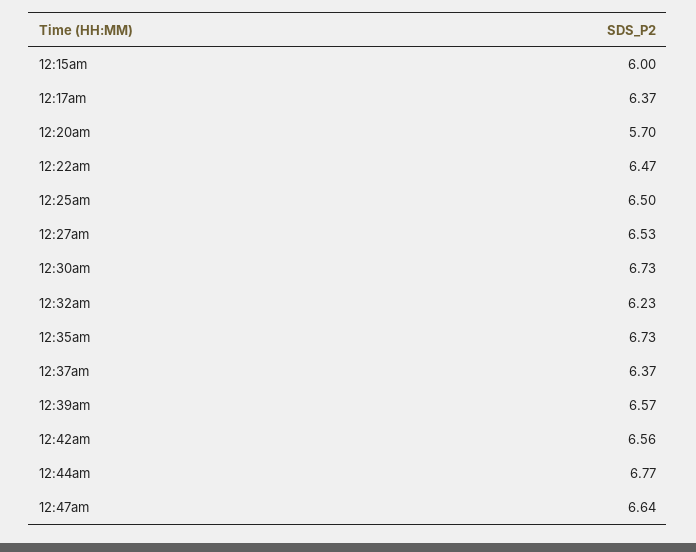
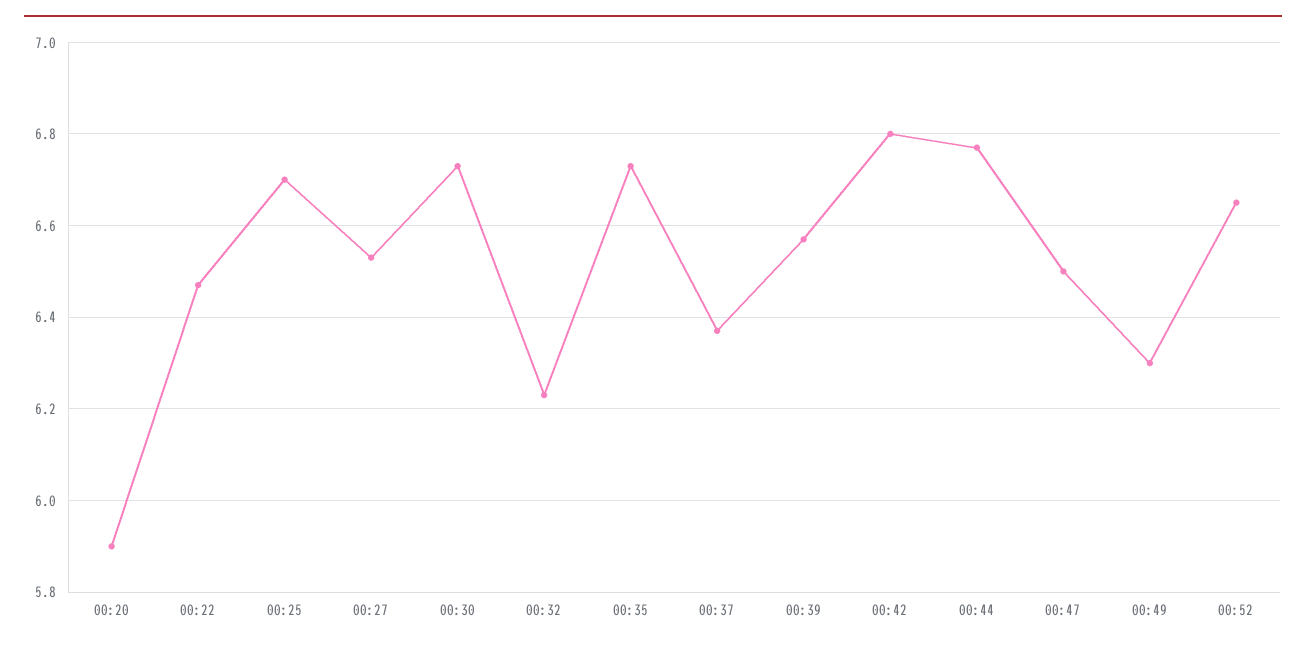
12:15am: 6 -> none
12:17am: 6.37 -> none
12:20am: 5.7 -> 5.9
12:25am: 6.5 -> 6.7
12:42am: 6.56 -> 6.8
12:47am: 6.64 -> 6.5
00:49: none -> 6.3
00:52: none -> 6.65

